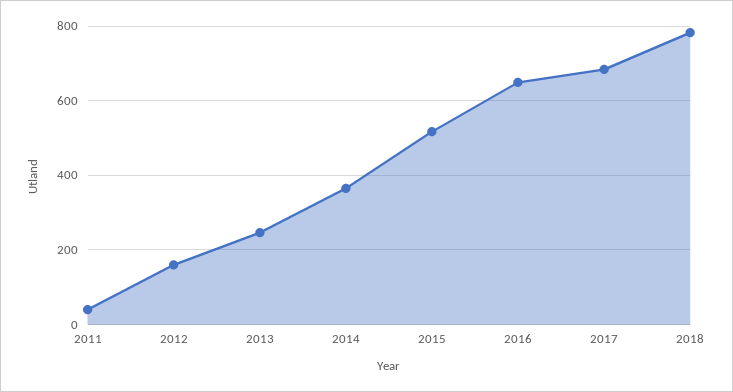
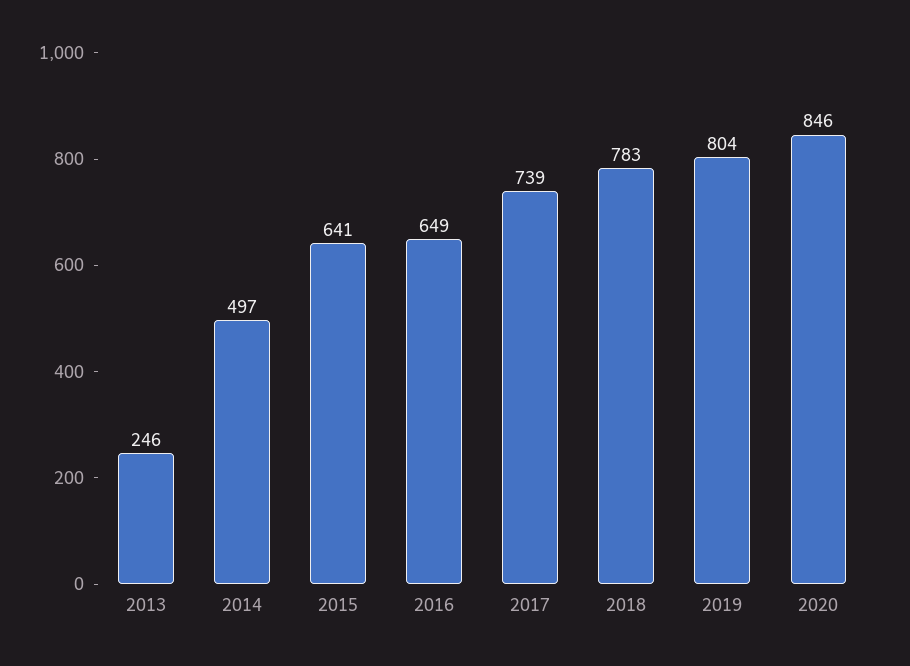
2011: 40 -> none
2012: 160 -> none
2014: 360 -> 497
2015: 520 -> 641
2017: 680 -> 739
2019: none -> 804
2020: none -> 846

